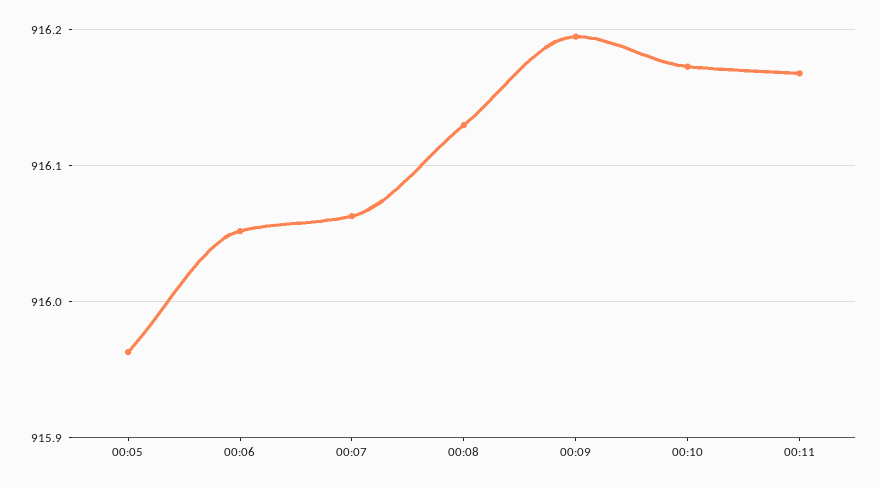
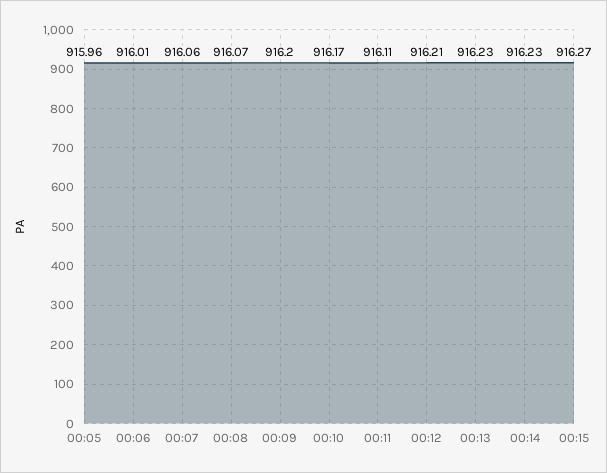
00:06: 916.05 -> 916.01
00:08: 916.13 -> 916.07
00:11: 916.17 -> 916.11
00:12: none -> 916.21
00:13: none -> 916.23
00:14: none -> 916.23
00:15: none -> 916.27

